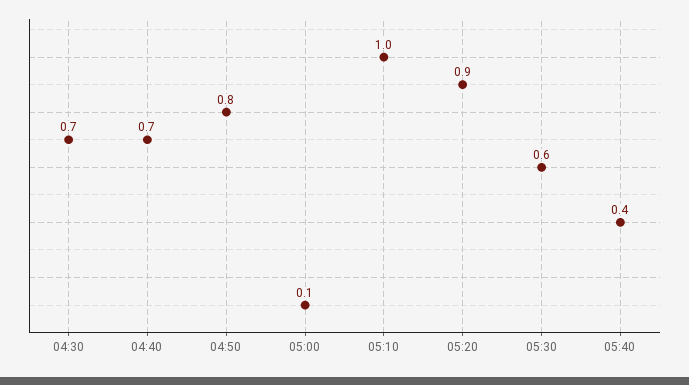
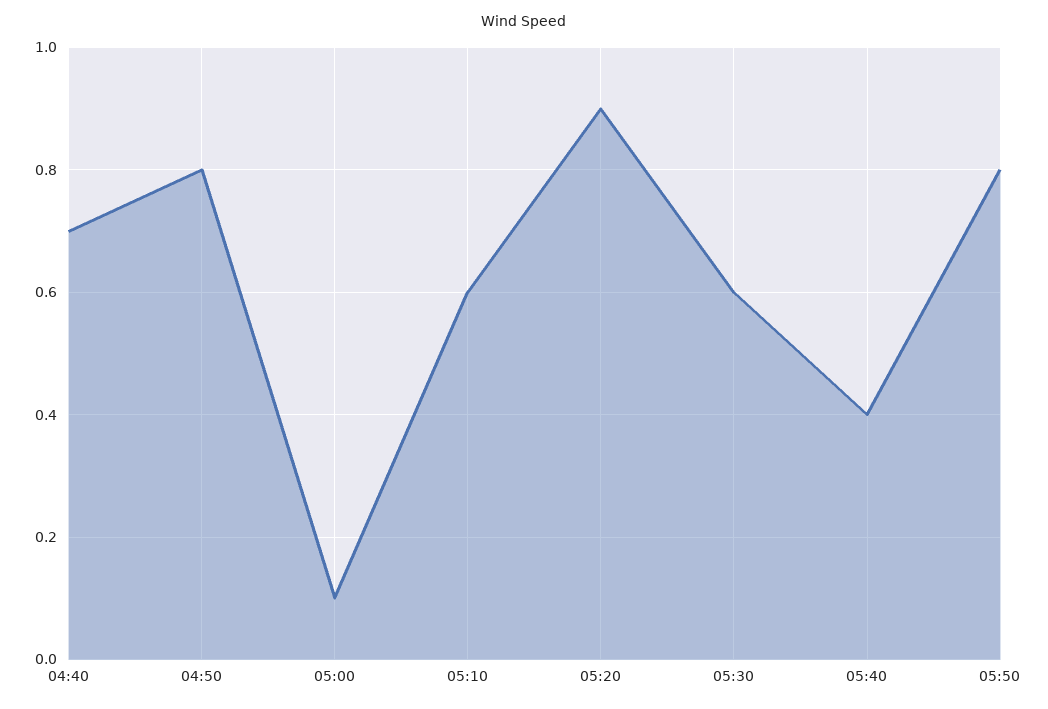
04:30: 0.7 -> none
05:10: 1 -> 0.6
05:50: none -> 0.8

